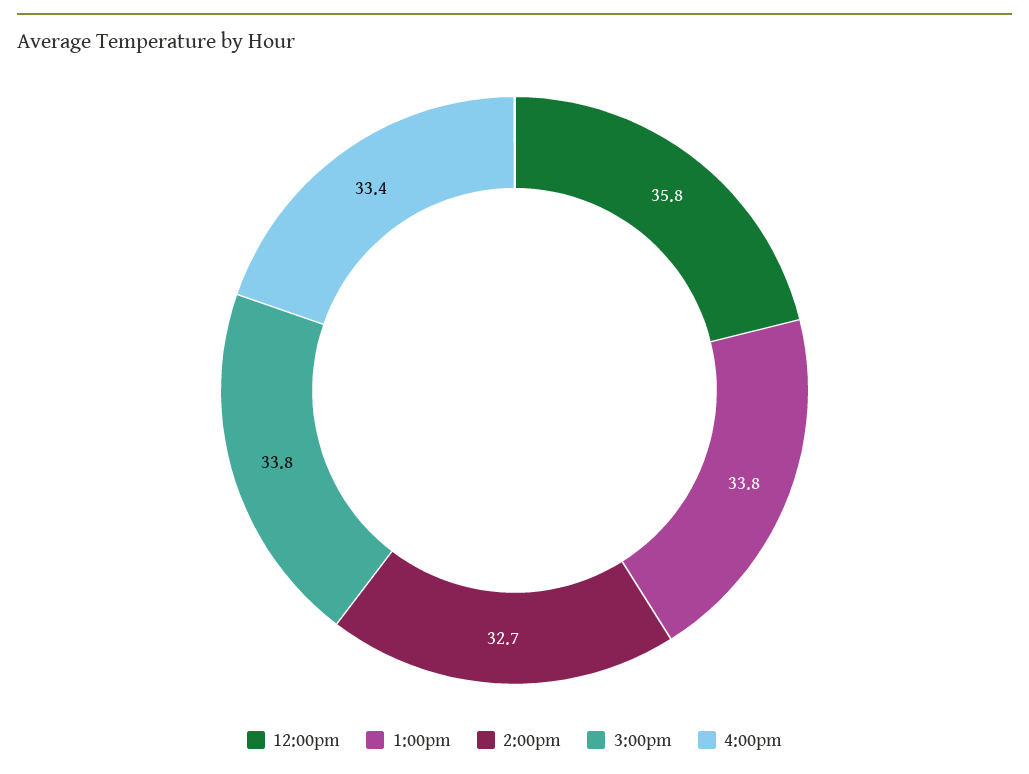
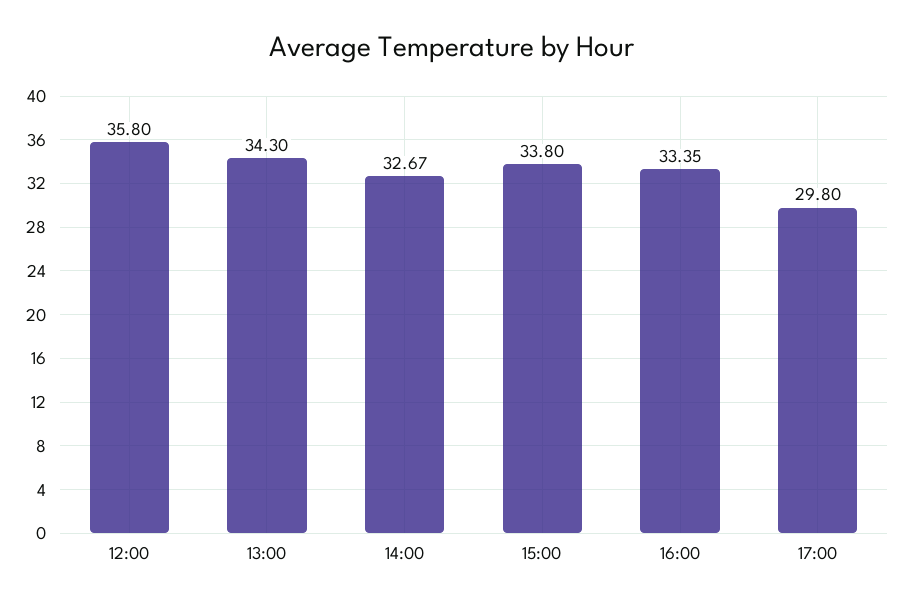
1:00pm: 33.8 -> 34.3
17:00: none -> 29.8

